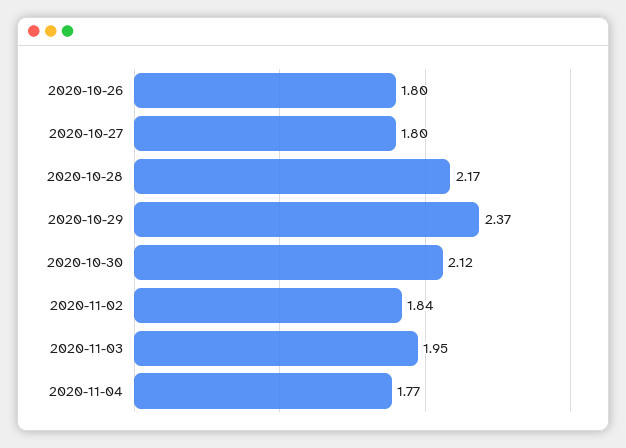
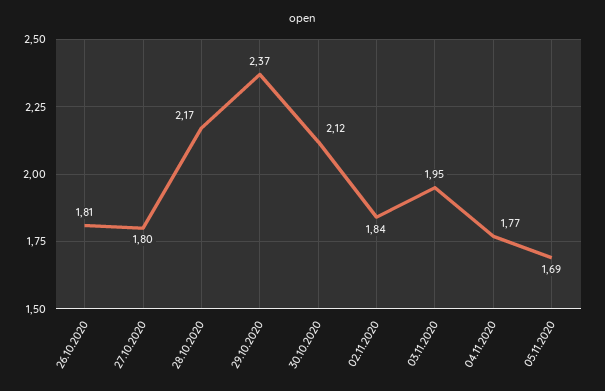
2020-10-26: 1.8 -> 1.81
05.11.2020: none -> 1.69

